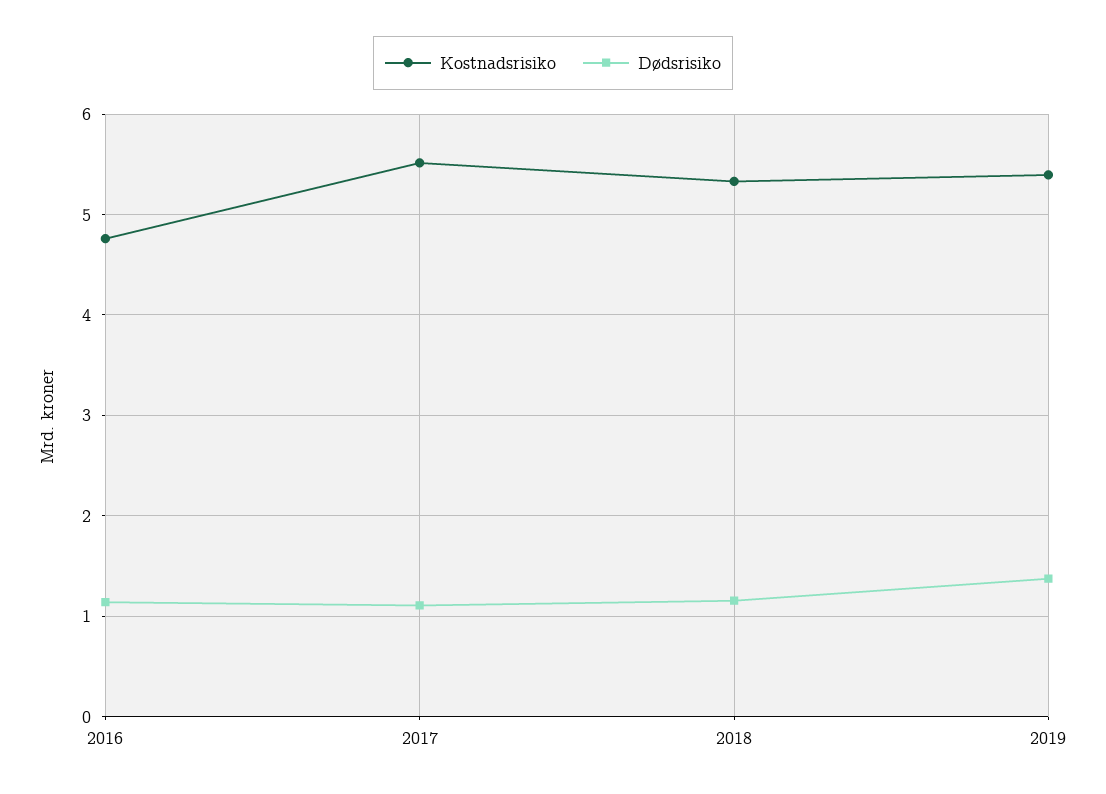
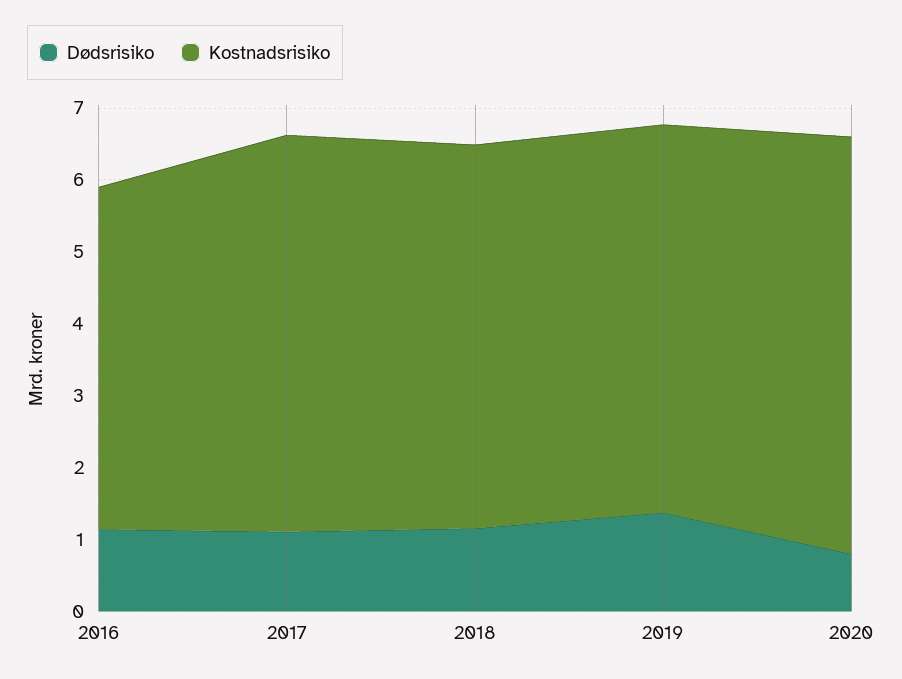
Dødsrisiko, 2020: none -> 0.8
Kostnadsrisiko, 2020: none -> 5.8

